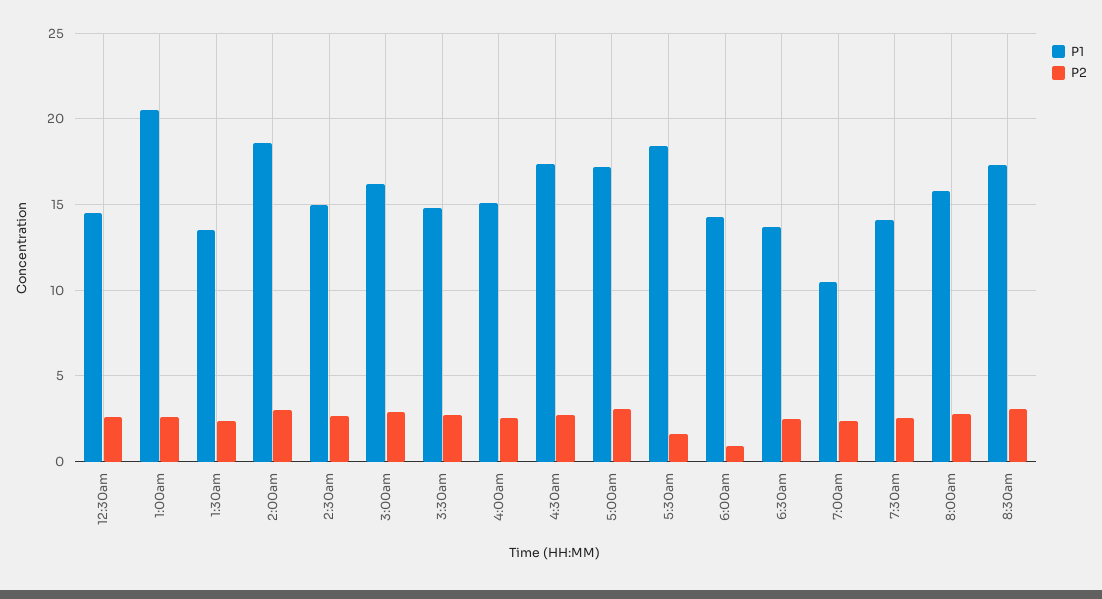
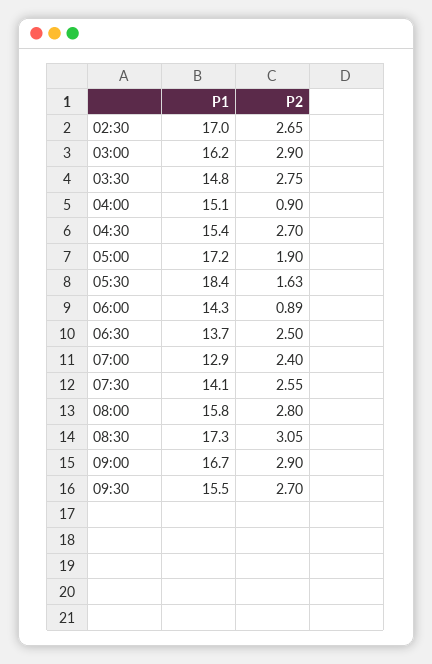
P1, 12:30am: 14.5 -> none
P2, 12:30am: 2.5 -> none
P1, 1:00am: 20.5 -> none
P2, 1:00am: 2.5 -> none
P1, 1:30am: 13.5 -> none
P2, 1:30am: 2.5 -> none
P1, 2:00am: 18.5 -> none
P2, 2:00am: 3 -> none
P1, 2:30am: 15 -> 17
P2, 4:00am: 2.5 -> 0.9
P1, 4:30am: 17.5 -> 15.4
P2, 5:00am: 3 -> 1.9
P1, 7:00am: 10.5 -> 12.9
P1, 09:00: none -> 16.7
P2, 09:00: none -> 2.9
P1, 09:30: none -> 15.5
P2, 09:30: none -> 2.7

